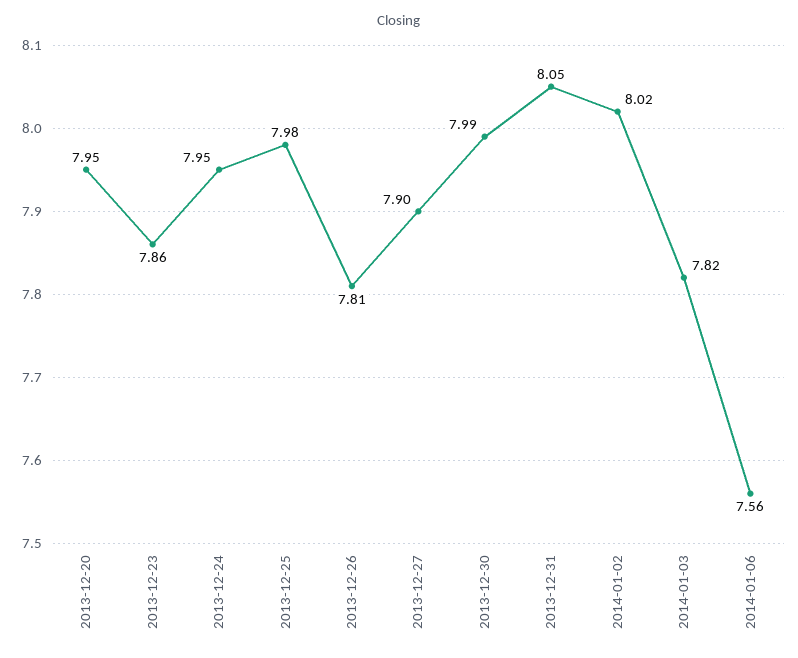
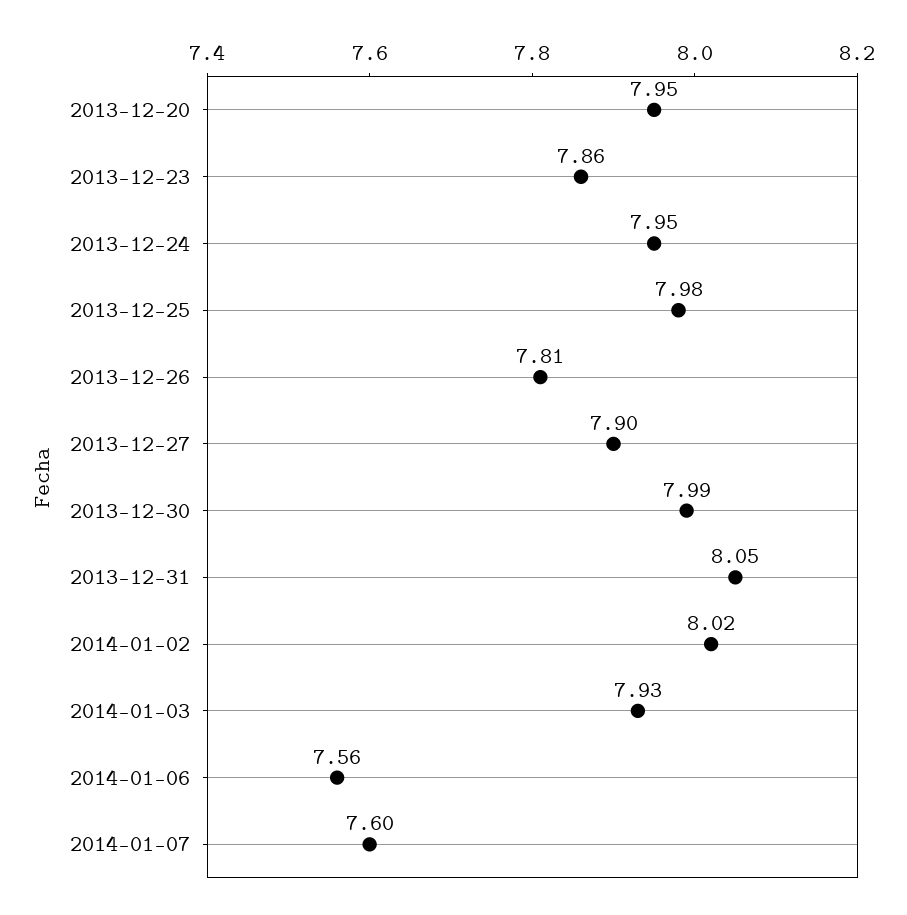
2014-01-03: 7.82 -> 7.93
2014-01-07: none -> 7.6

